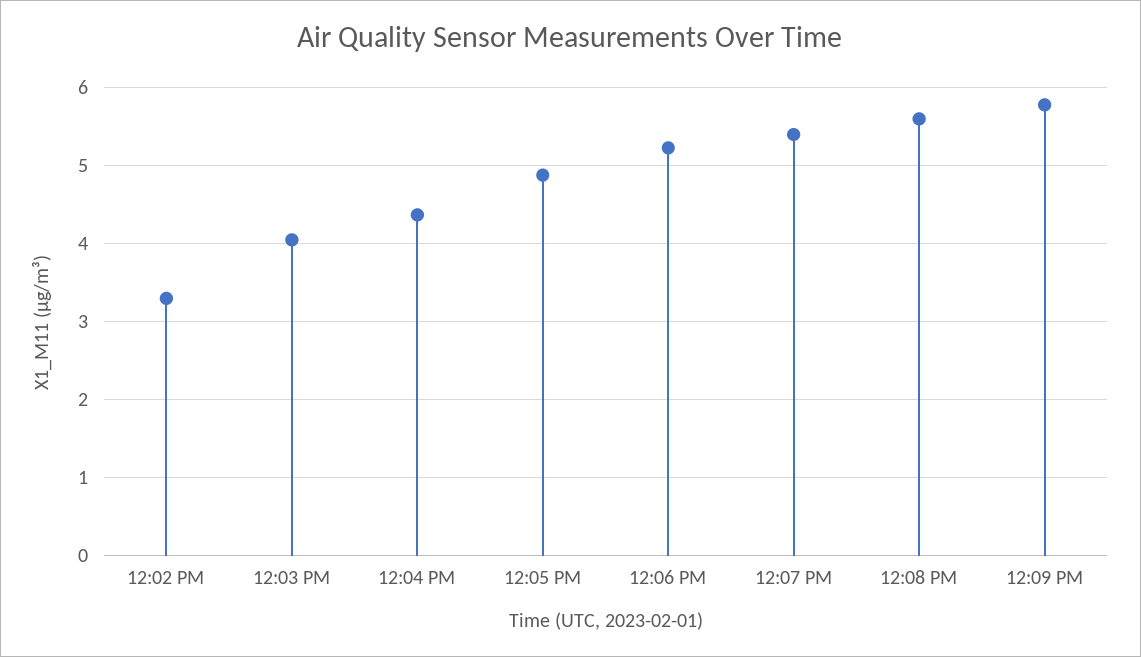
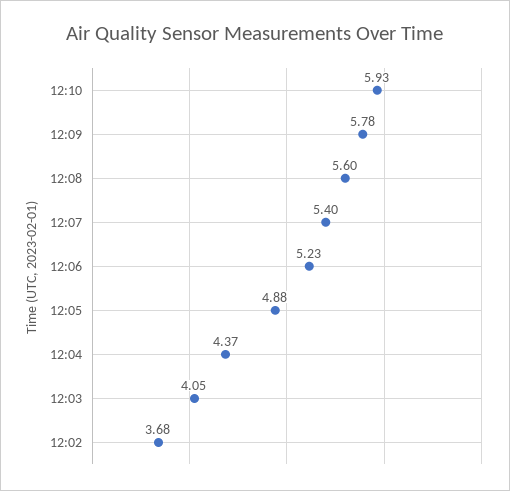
12:02 PM: 3.3 -> 3.68
12:10: none -> 5.93

